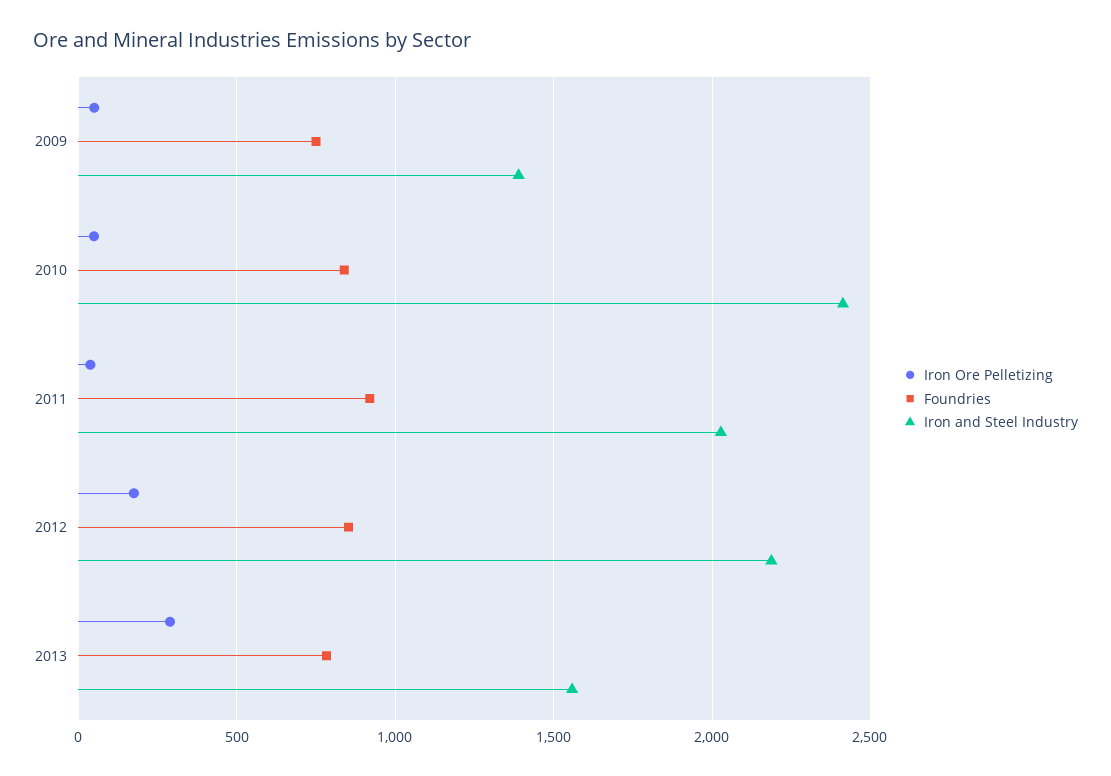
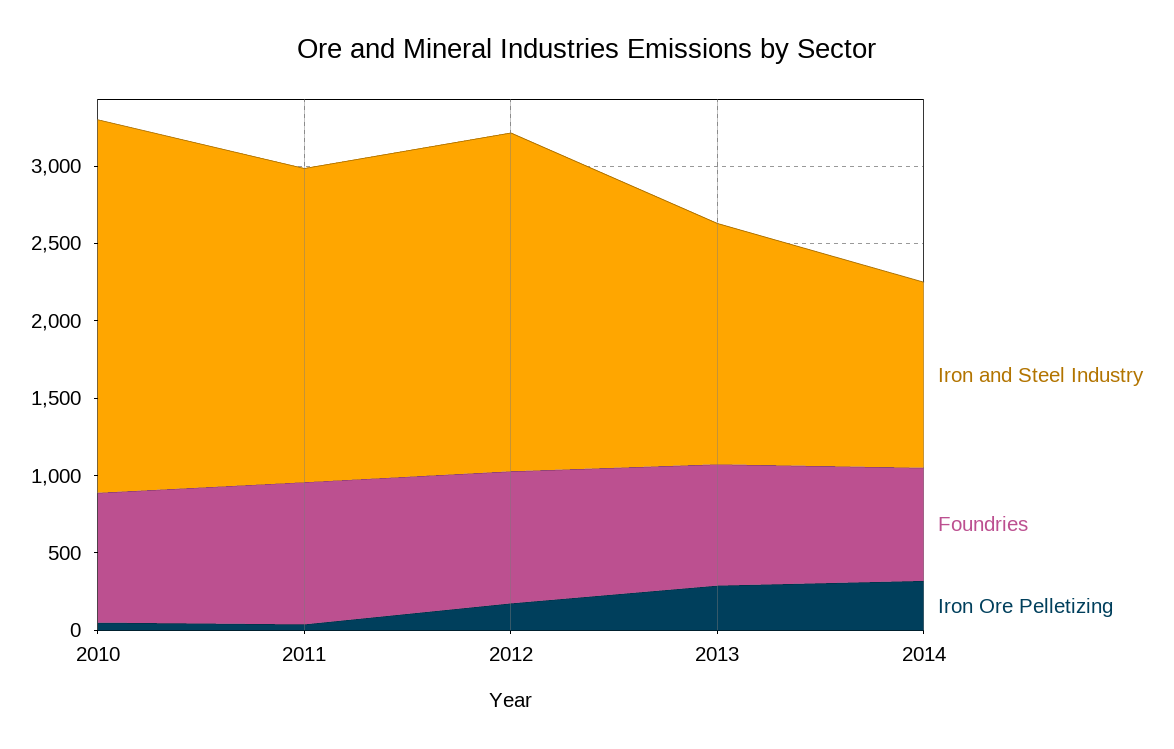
Iron Ore Pelletizing, 2009: 50 -> none
Foundries, 2009: 750 -> none
Iron and Steel Industry, 2009: 1400 -> none
Iron and Steel Industry, 2014: none -> 1200
Foundries, 2014: none -> 700
Iron Ore Pelletizing, 2014: none -> 300

